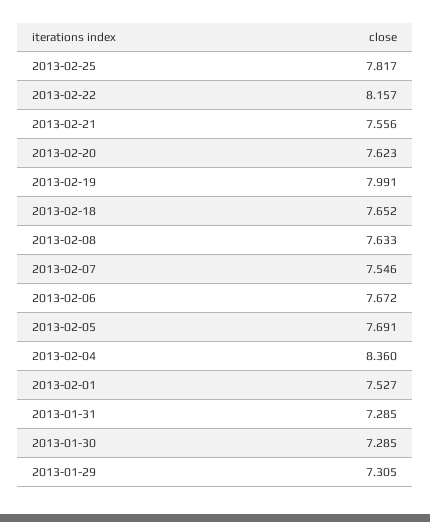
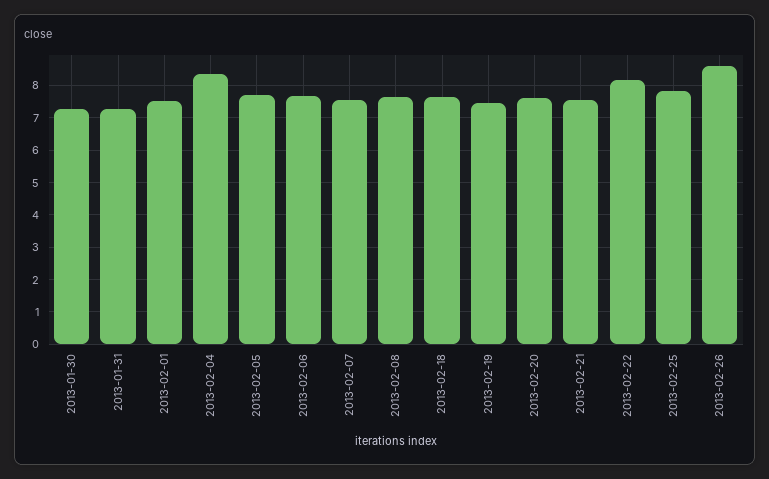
2013-02-19: 7.991 -> 7.4
2013-01-29: 7.305 -> none
2013-02-26: none -> 8.6

